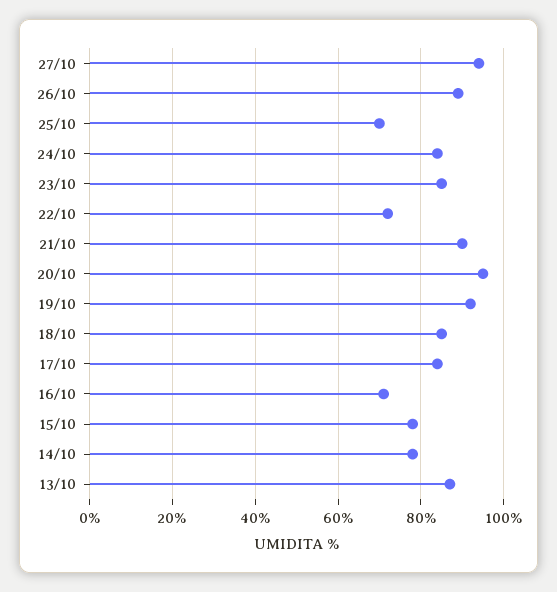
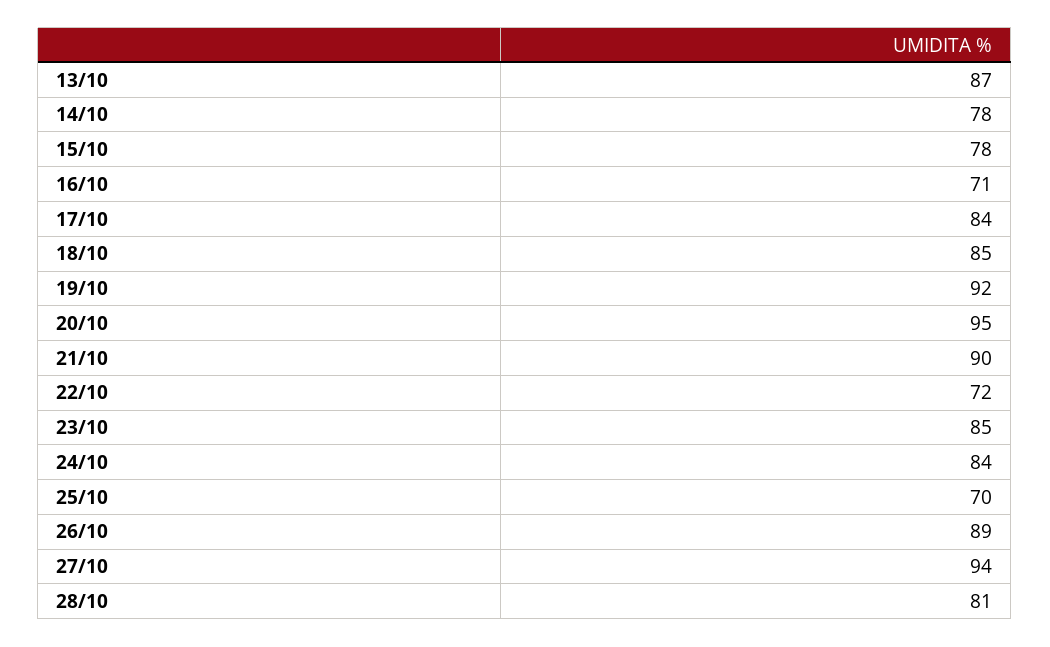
28/10: none -> 81

